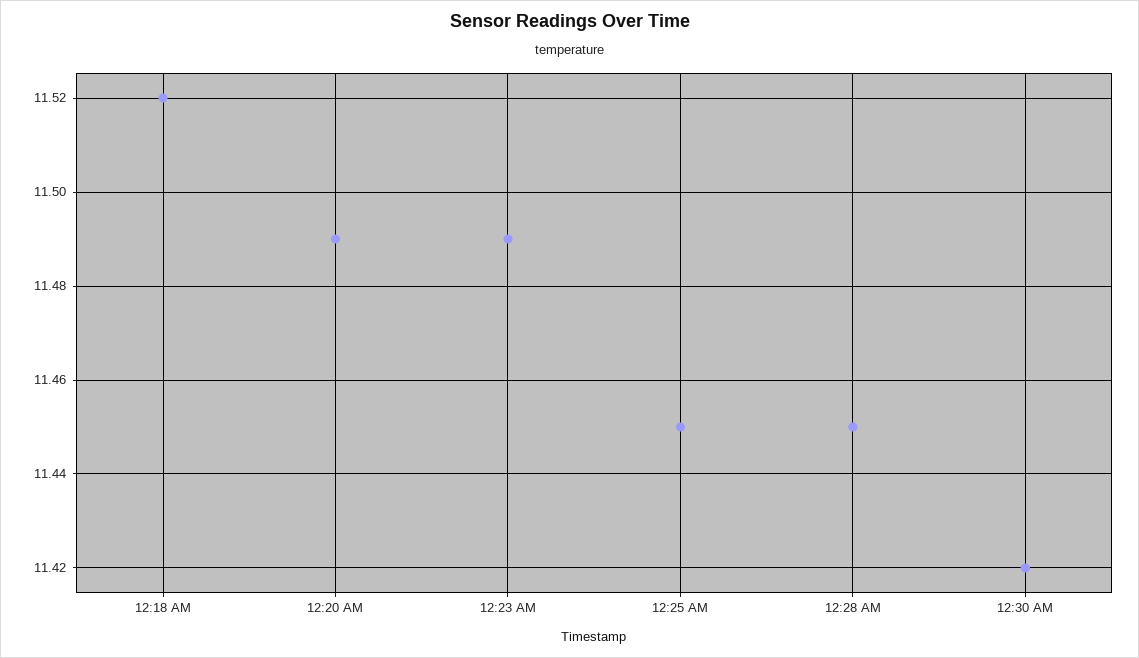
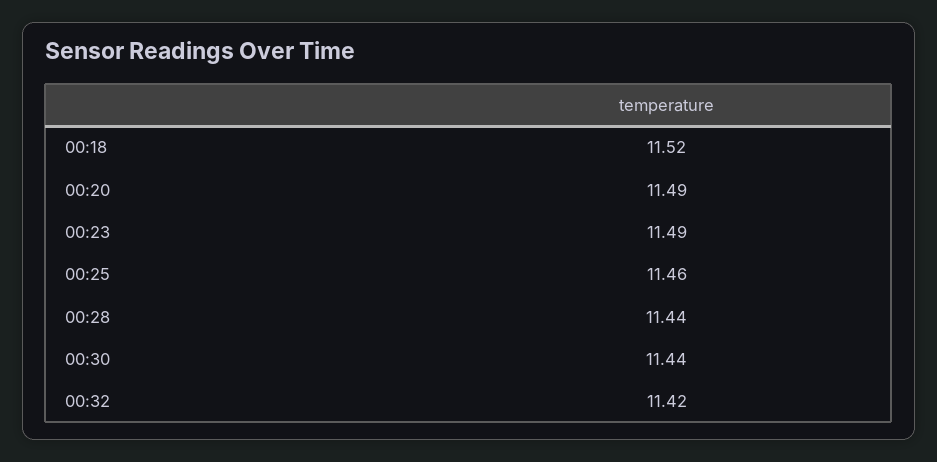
12:25 AM: 11.45 -> 11.46
12:28 AM: 11.45 -> 11.44
12:30 AM: 11.42 -> 11.44
00:32: none -> 11.42

